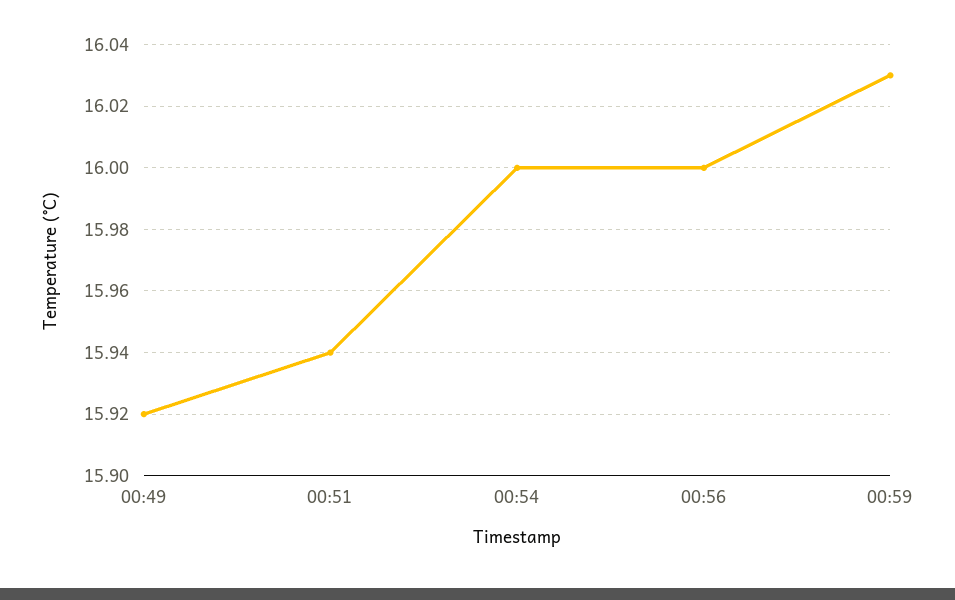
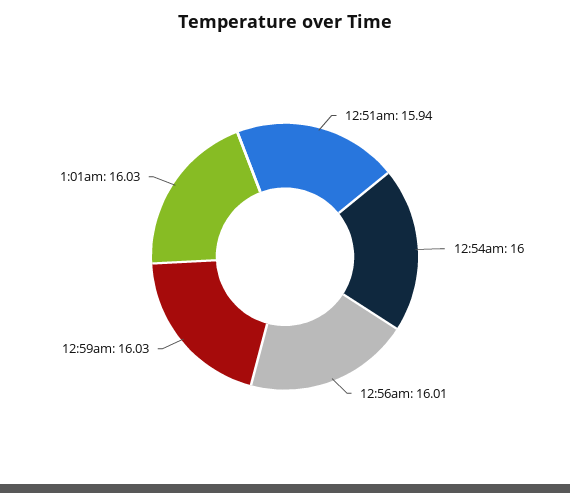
00:49: 15.92 -> none
00:56: 16 -> 16.01
1:01am: none -> 16.03

